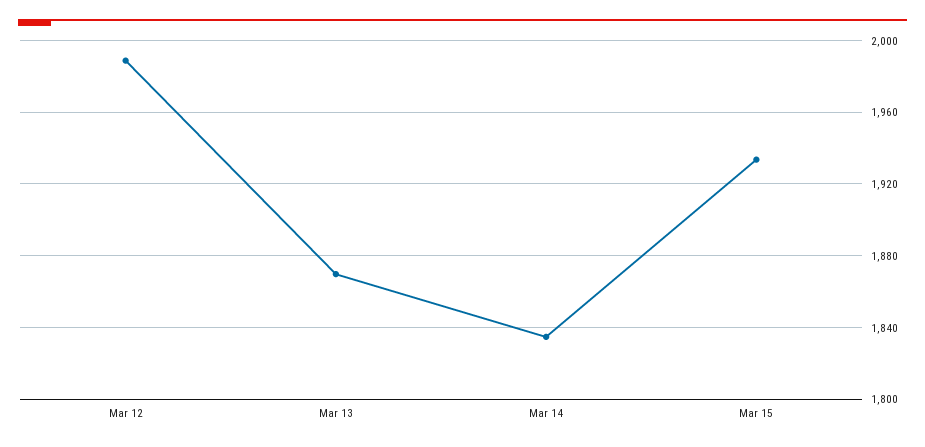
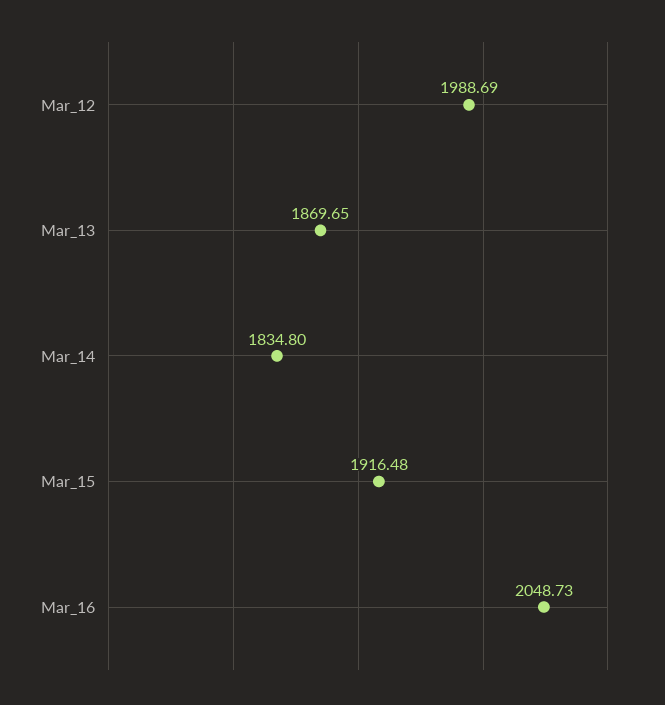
Mar 15: 1935 -> 1916.48
Mar_16: none -> 2048.73

